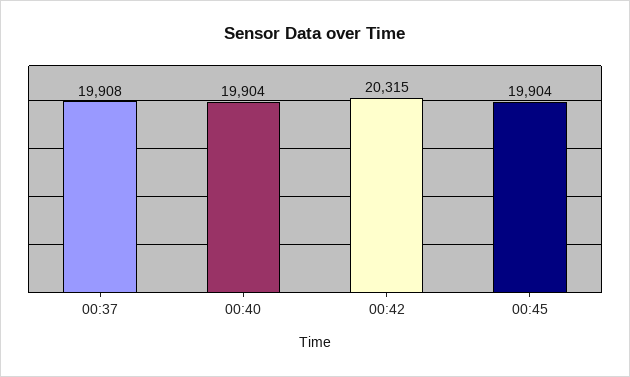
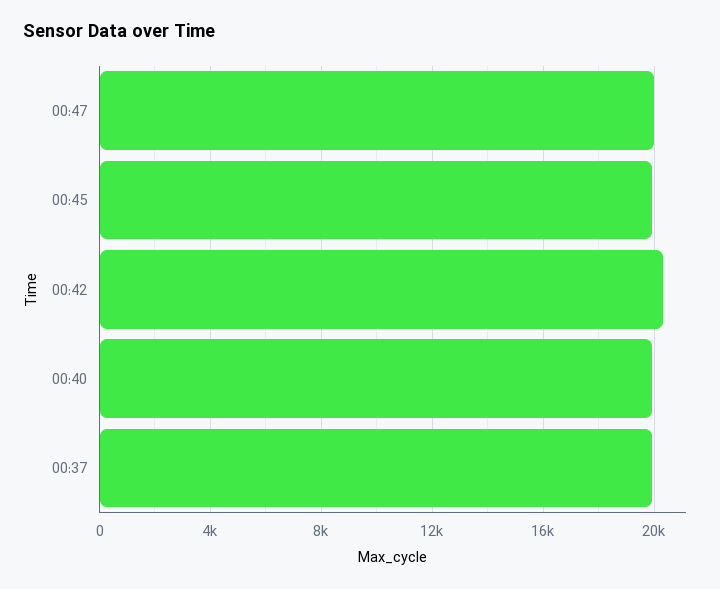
00:47: none -> 20000

